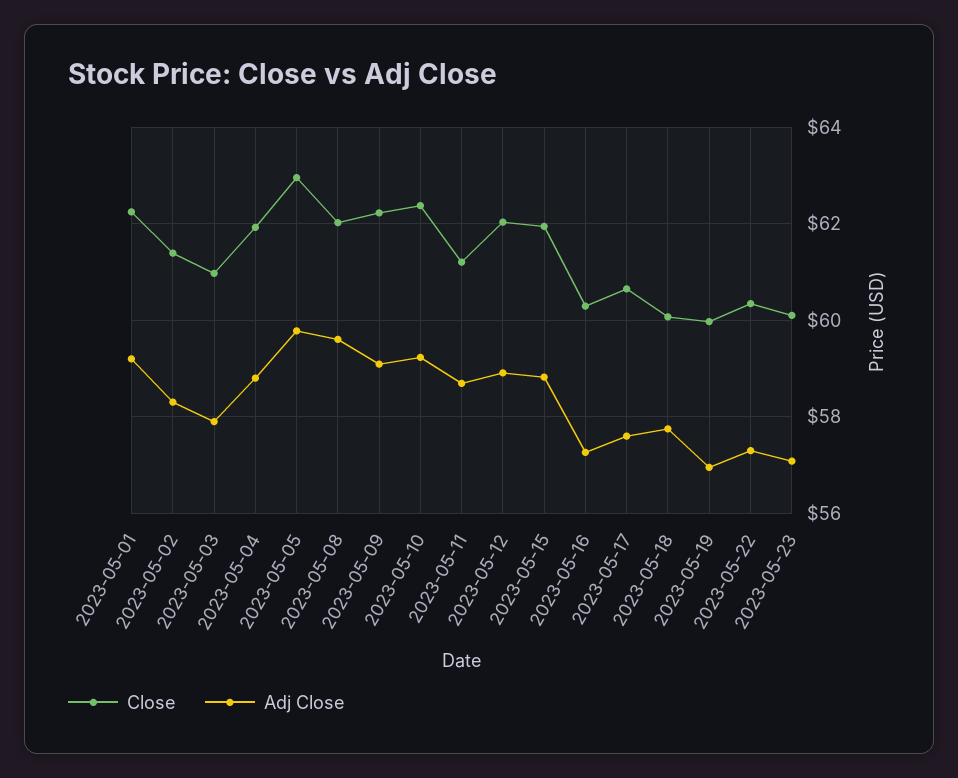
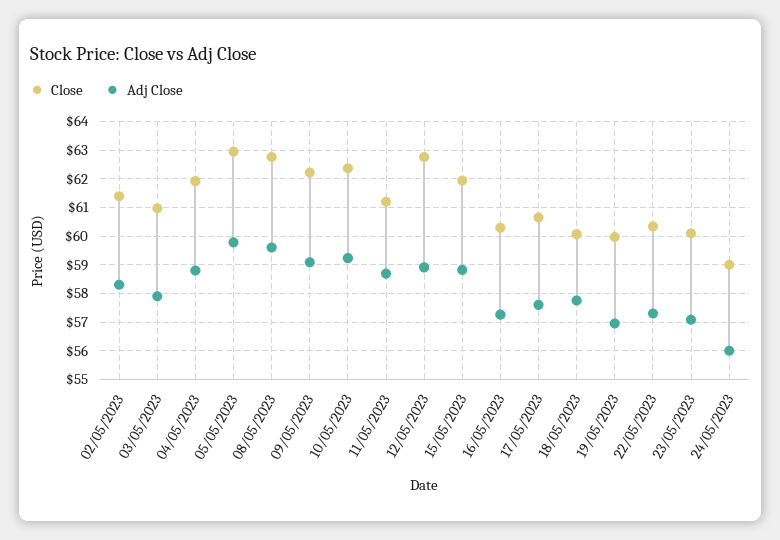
Close, 2023-05-01: 62.2 -> none
Adj Close, 2023-05-01: 59.2 -> none
Close, 2023-05-08: 62 -> 62.75
Close, 2023-05-12: 62 -> 62.75
Close, 24/05/2023: none -> 59
Adj Close, 24/05/2023: none -> 56

